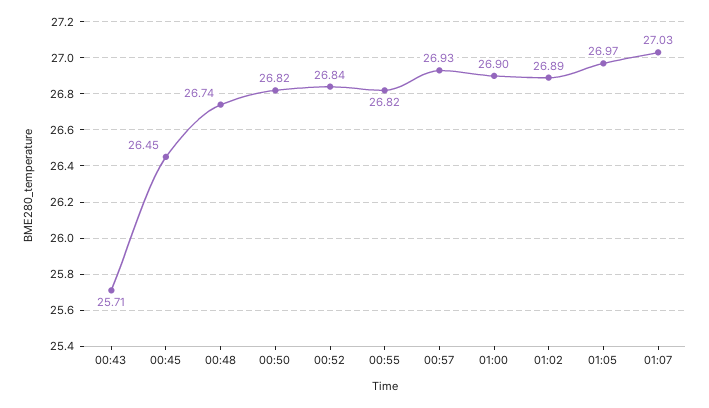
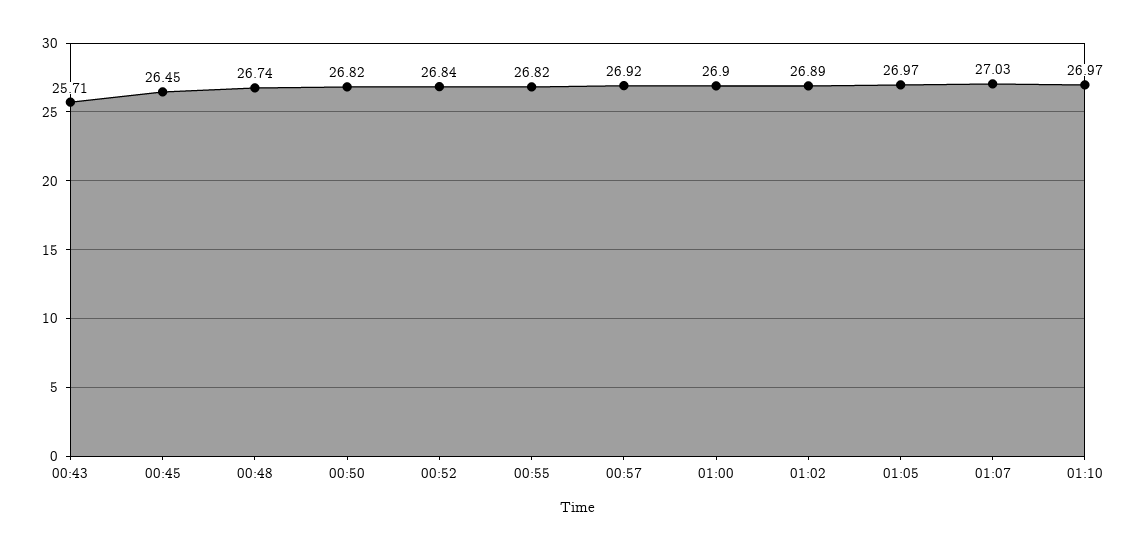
00:57: 26.93 -> 26.92
01:10: none -> 26.97

